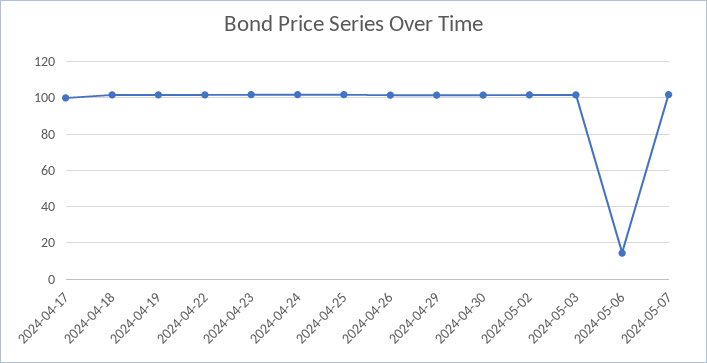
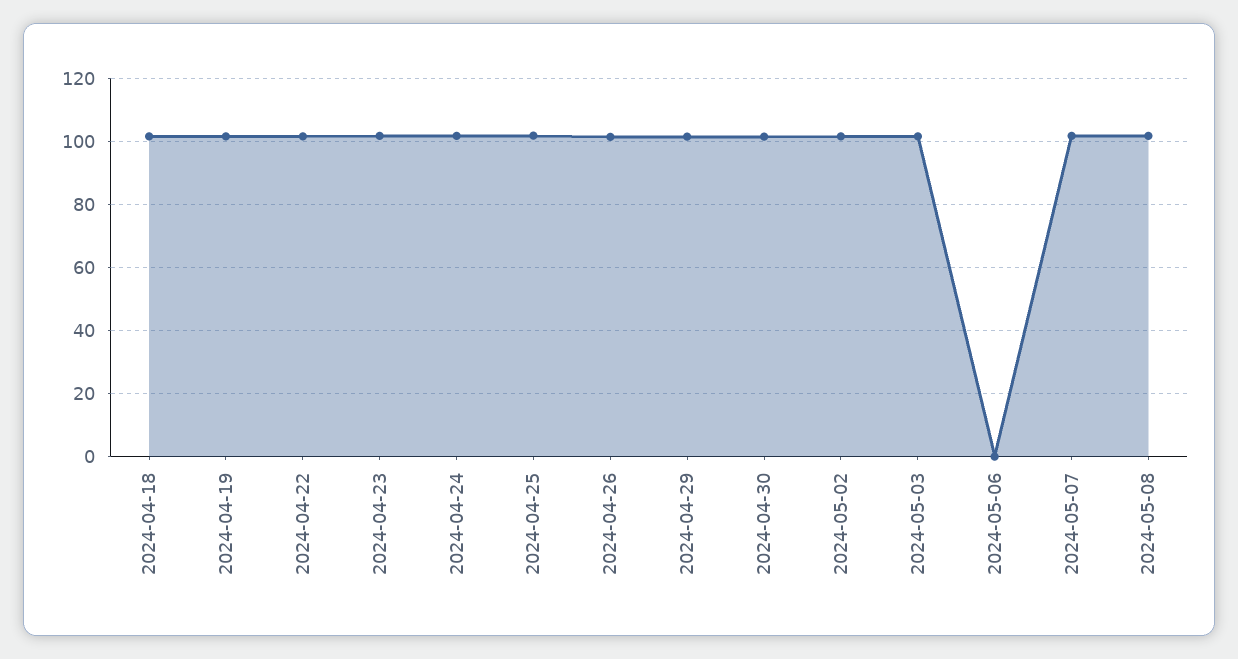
2024-04-17: 100 -> none
2024-05-06: 15 -> 0
2024-05-08: none -> 102

